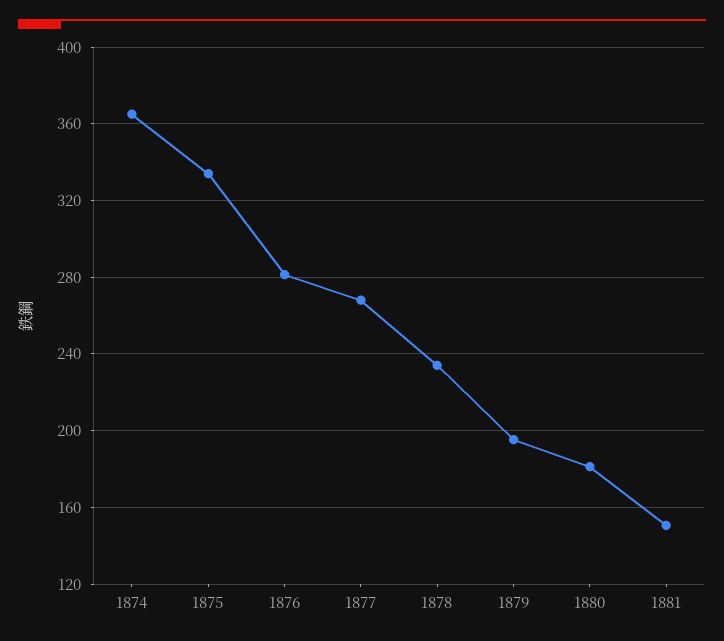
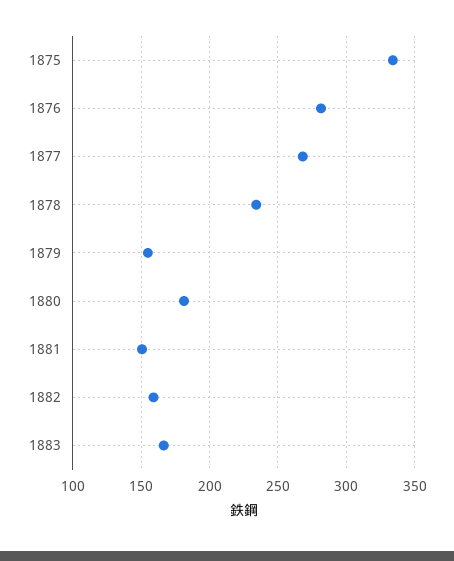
1874: 365 -> none
1879: 195 -> 155
1882: none -> 160
1883: none -> 165

